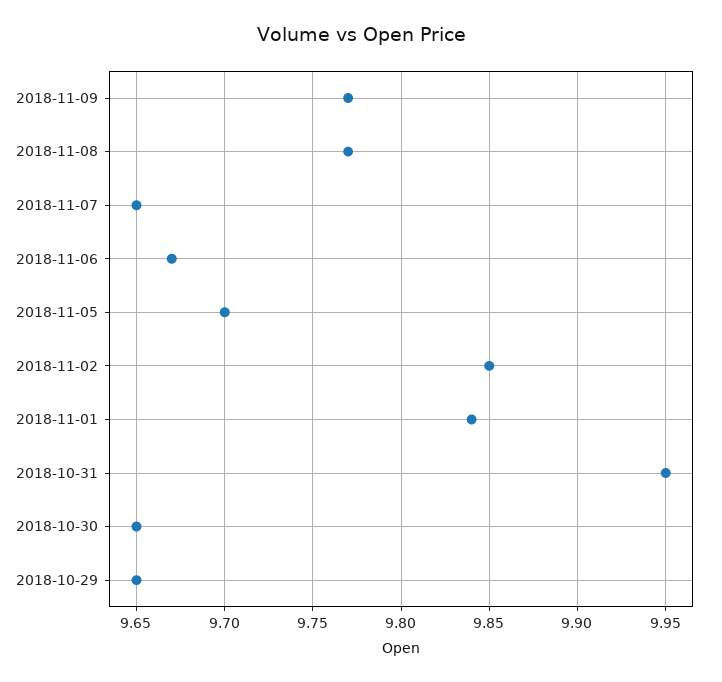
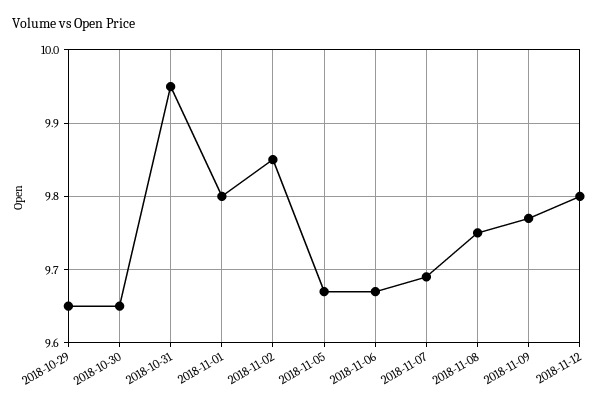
2018-11-08: 9.77 -> 9.75
2018-11-07: 9.65 -> 9.69
2018-11-05: 9.7 -> 9.67
2018-11-01: 9.84 -> 9.8
2018-11-12: none -> 9.8

